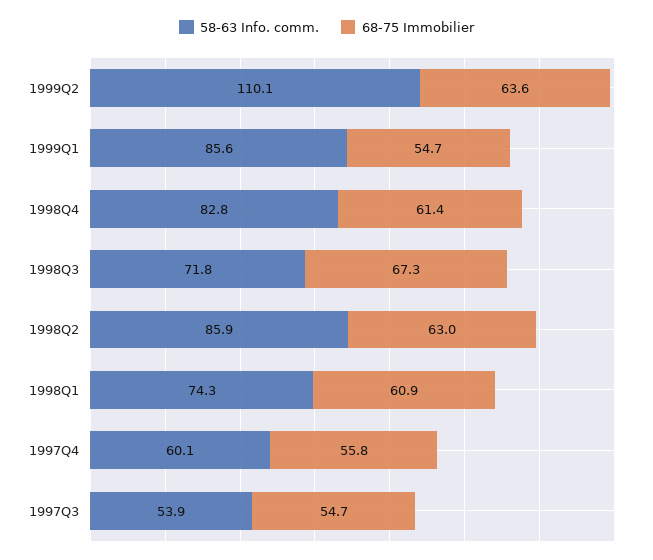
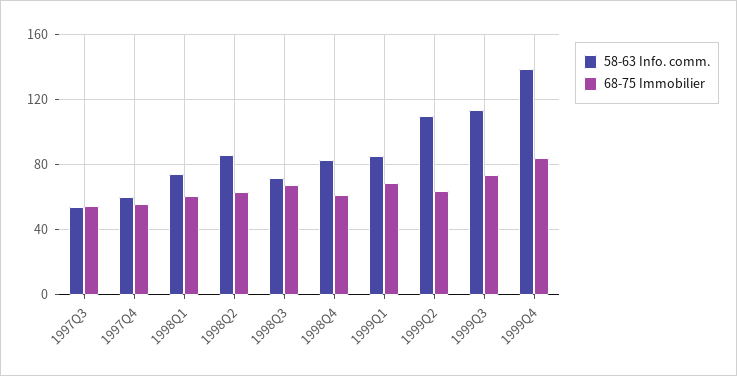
68-75 Immobilier, 1999Q1: 54.7 -> 70
58-63 Info. comm., 1999Q3: none -> 115
68-75 Immobilier, 1999Q3: none -> 75
58-63 Info. comm., 1999Q4: none -> 140
68-75 Immobilier, 1999Q4: none -> 85

